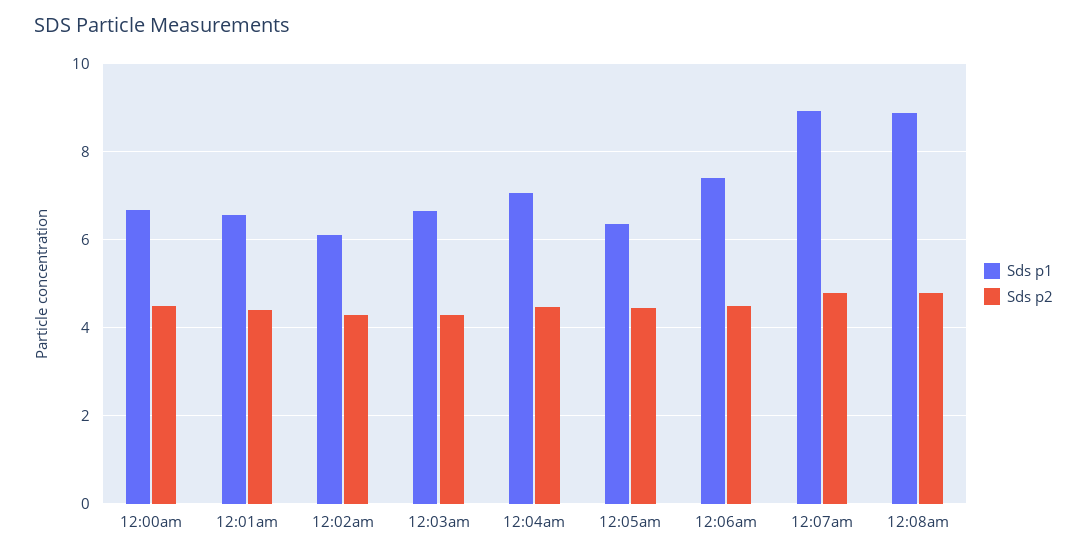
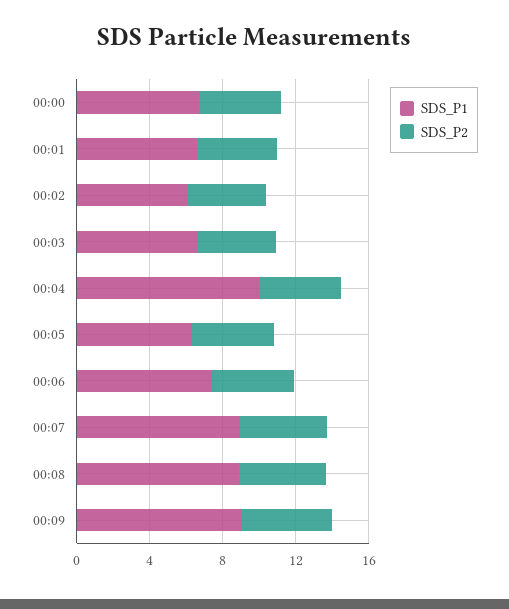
Sds p1, 12:04am: 7 -> 10
Sds p1, 00:09: none -> 9
Sds p2, 00:09: none -> 5

